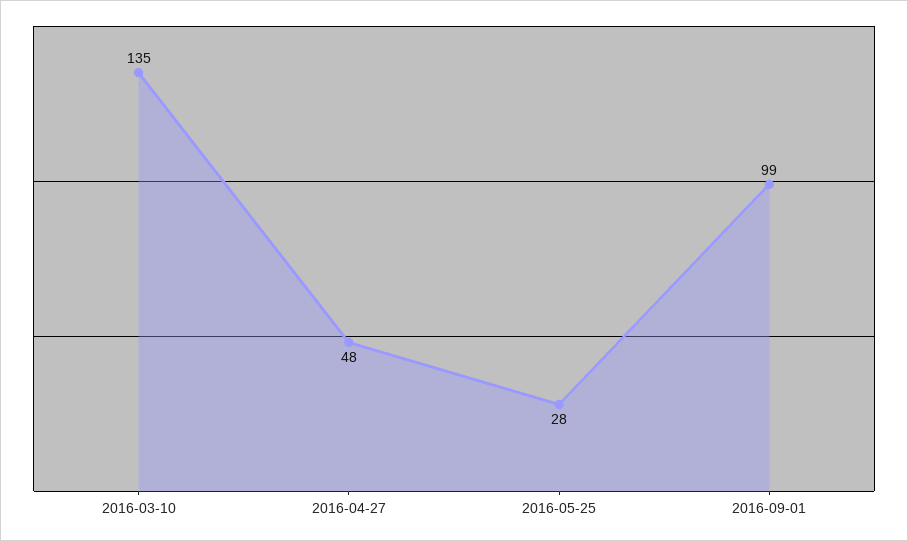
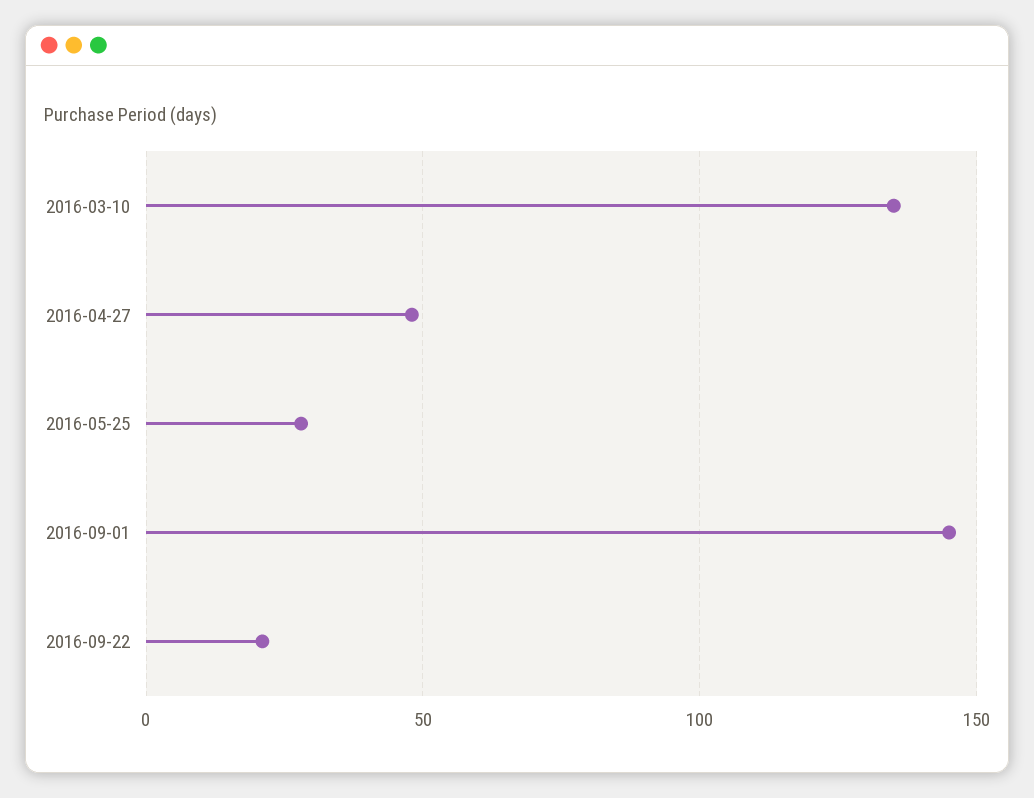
2016-09-01: 99 -> 145
2016-09-22: none -> 20

